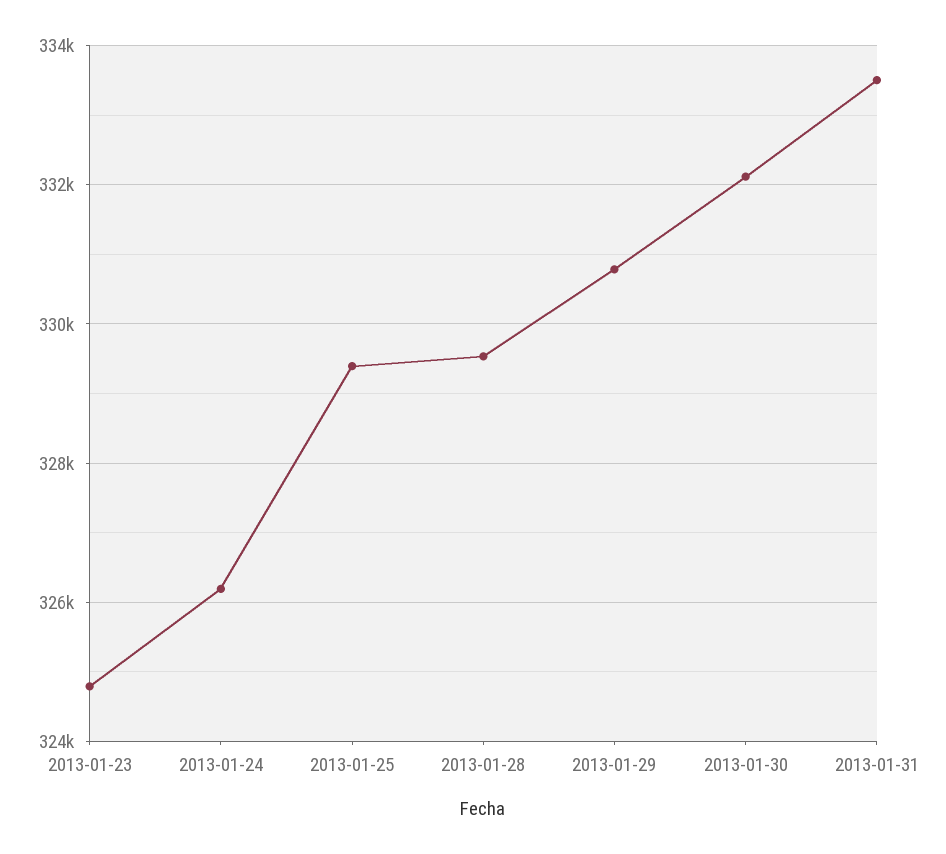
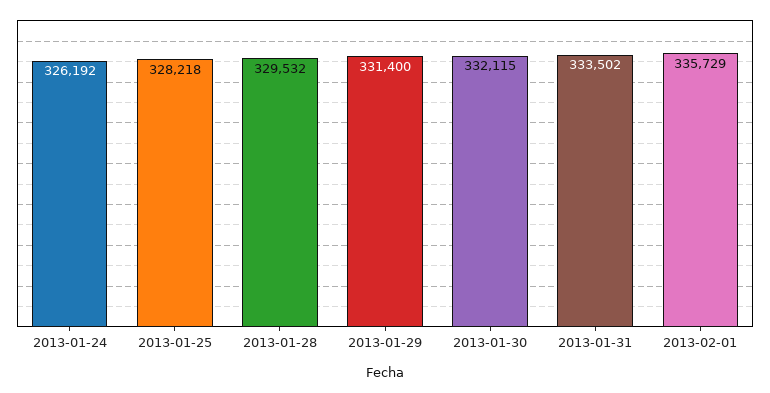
2013-01-23: 324800 -> none
2013-01-25: 329400 -> 328218
2013-01-29: 330800 -> 331400
2013-02-01: none -> 335729

